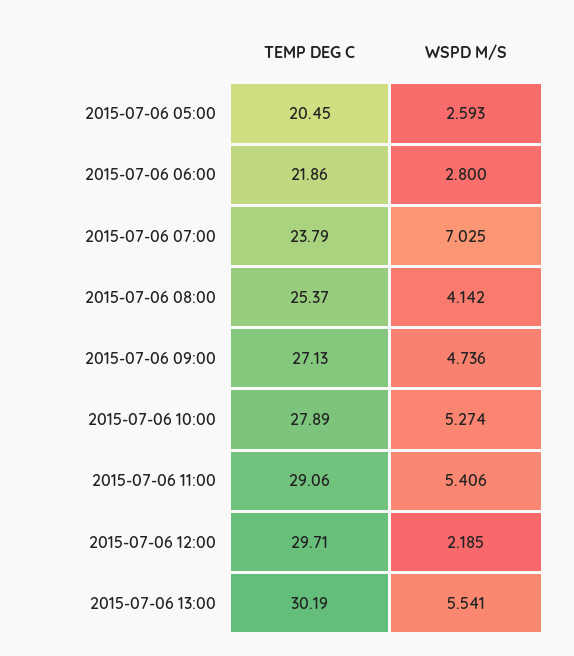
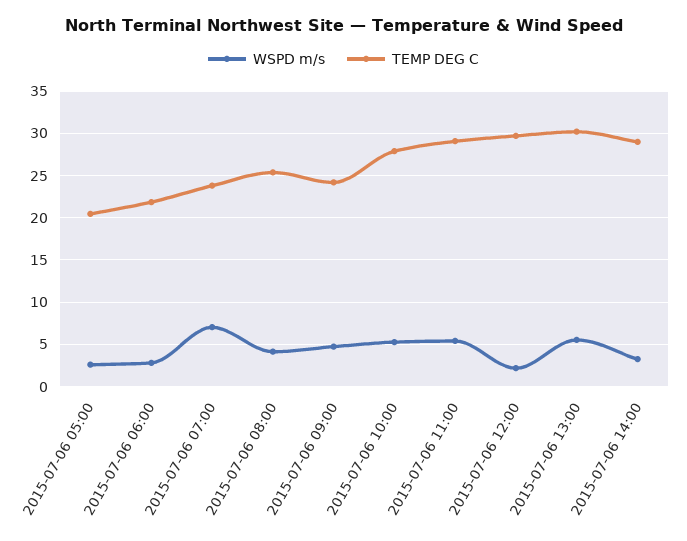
TEMP DEG C, 2015-07-06 09:00: 27.13 -> 24
WSPD M/S, 2015-07-06 14:00: none -> 3
TEMP DEG C, 2015-07-06 14:00: none -> 29

